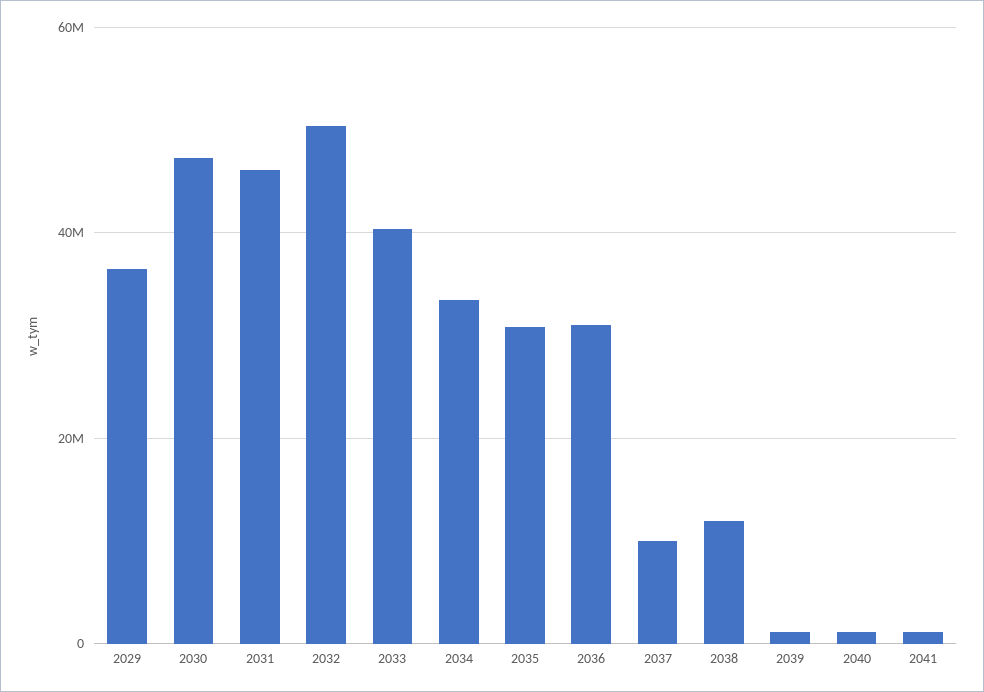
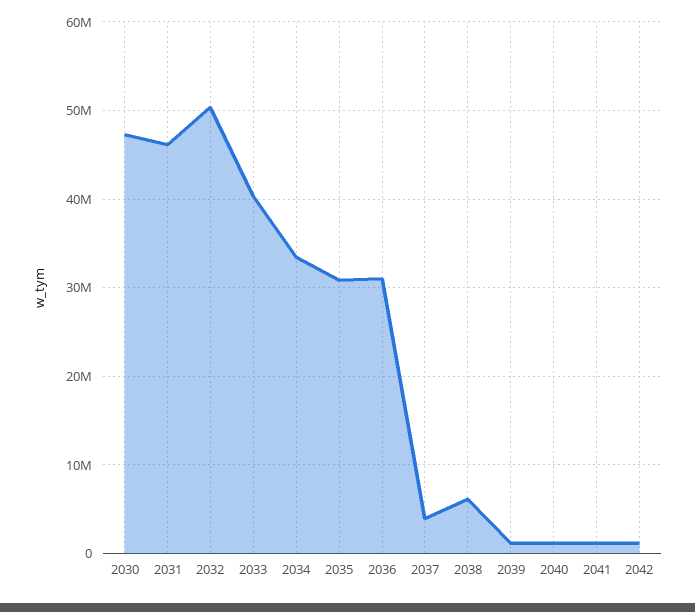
2029: 36000000 -> none
2037: 10000000 -> 4000000
2038: 12000000 -> 6000000
2042: none -> 1000000

